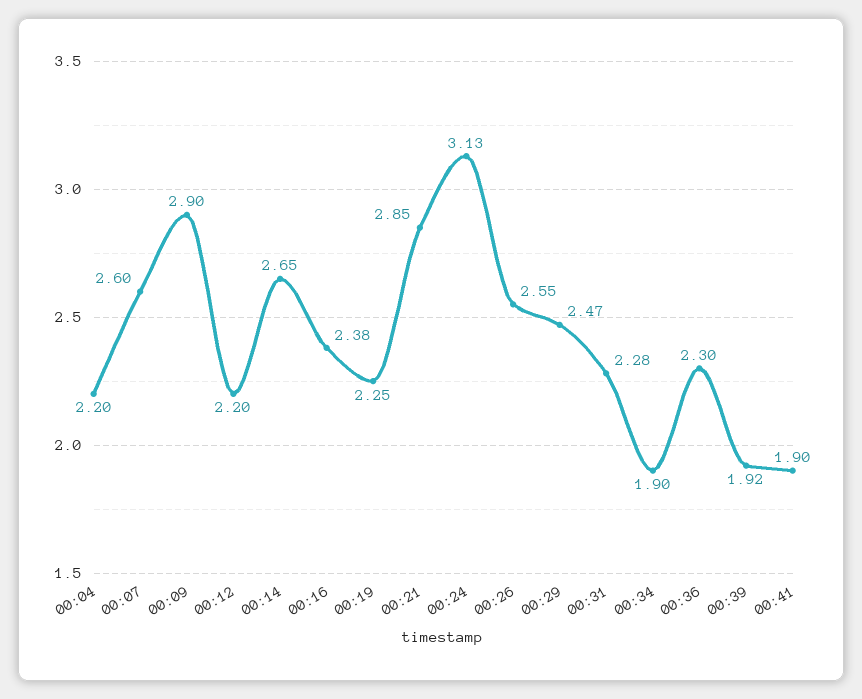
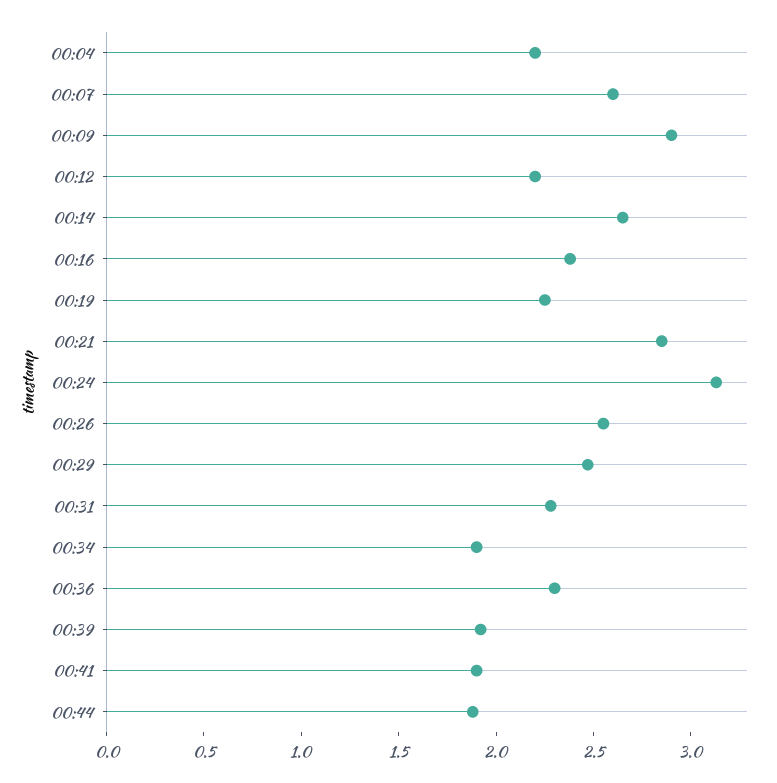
00:44: none -> 1.9

